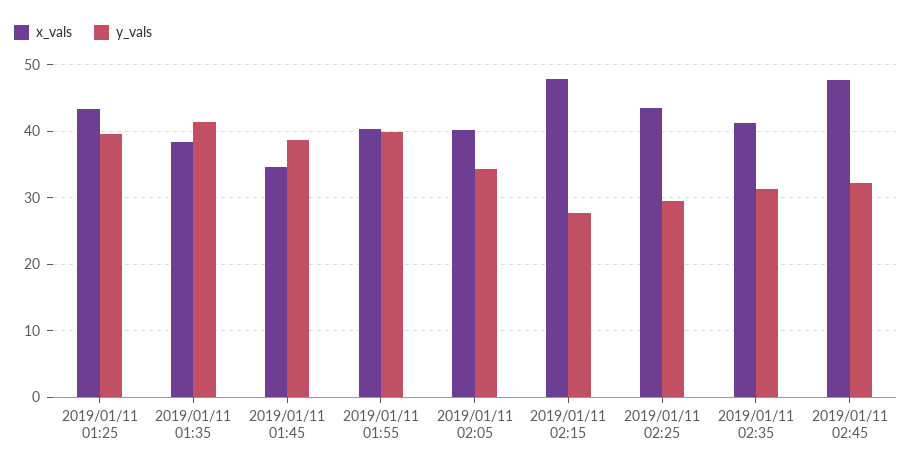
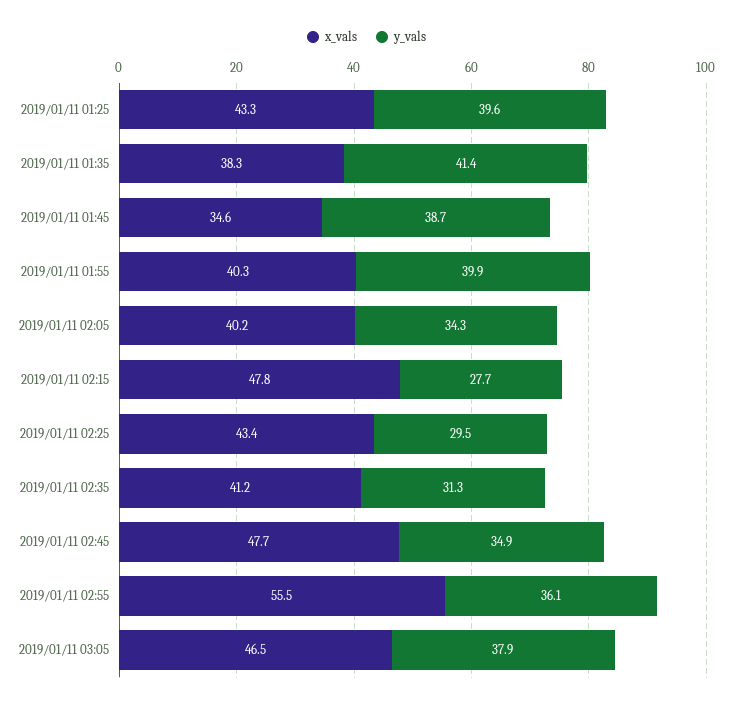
y_vals, 2019/01/11 02:45: 32 -> 34.9
x_vals, 2019/01/11 02:55: none -> 55.5
y_vals, 2019/01/11 02:55: none -> 36.1
x_vals, 2019/01/11 03:05: none -> 46.5
y_vals, 2019/01/11 03:05: none -> 37.9

